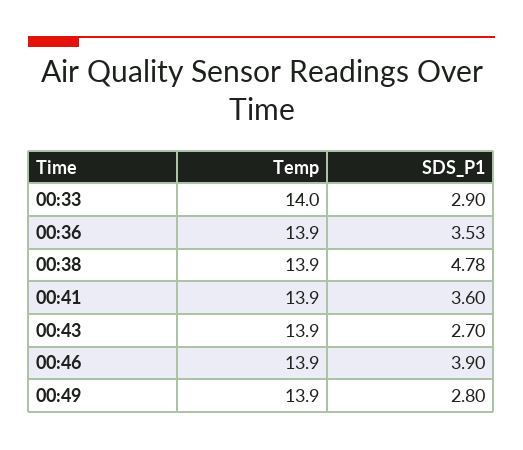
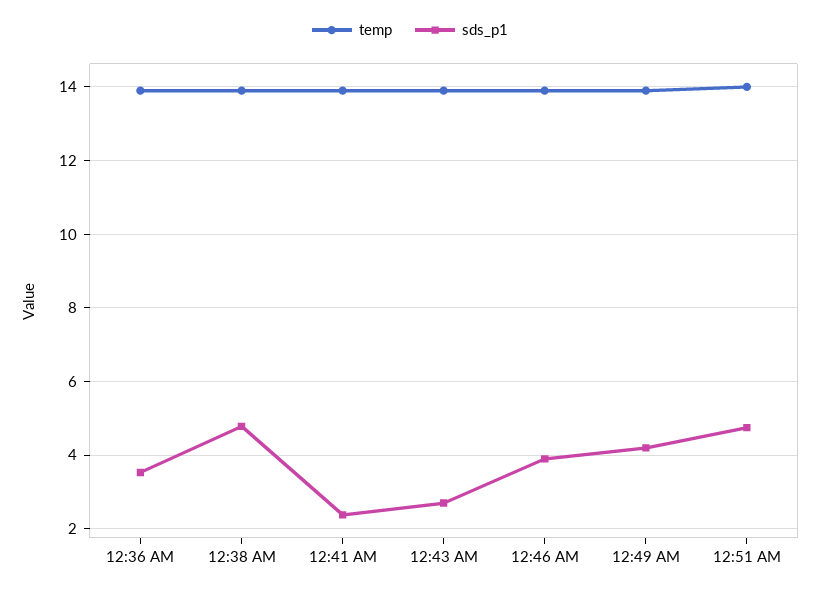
Temp, 00:33: 14 -> none
SDS_P1, 00:33: 2.9 -> none
SDS_P1, 00:41: 3.6 -> 2.4
SDS_P1, 00:49: 2.8 -> 4.2
Temp, 12:51 AM: none -> 14
SDS_P1, 12:51 AM: none -> 4.8

